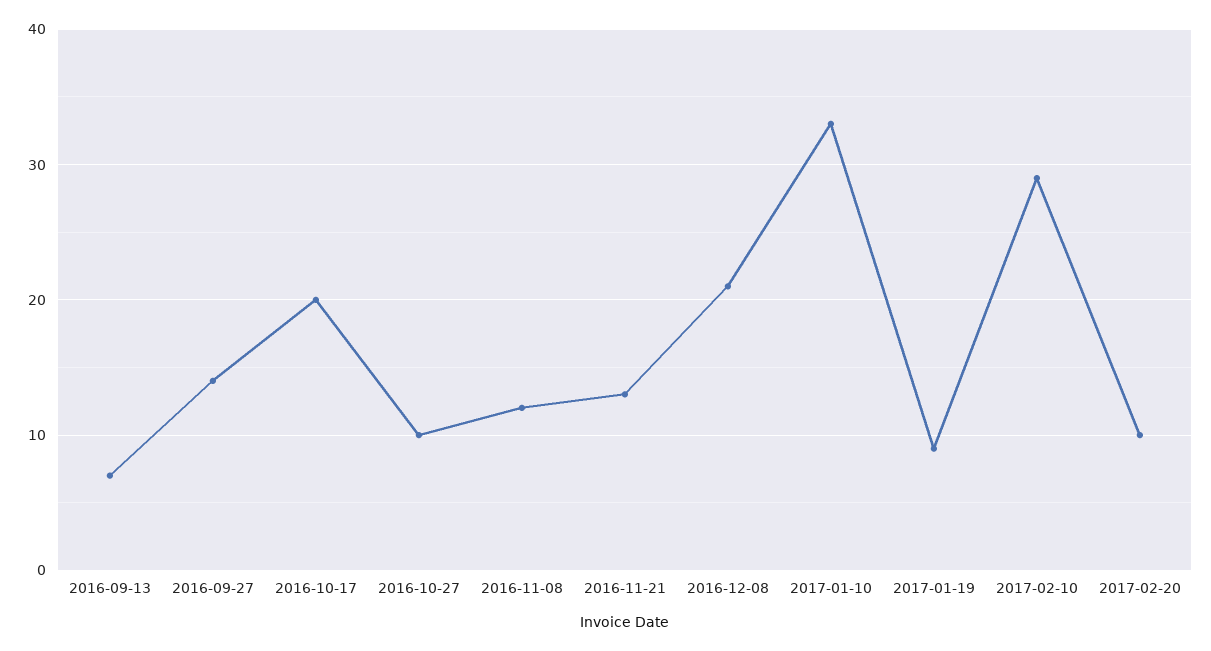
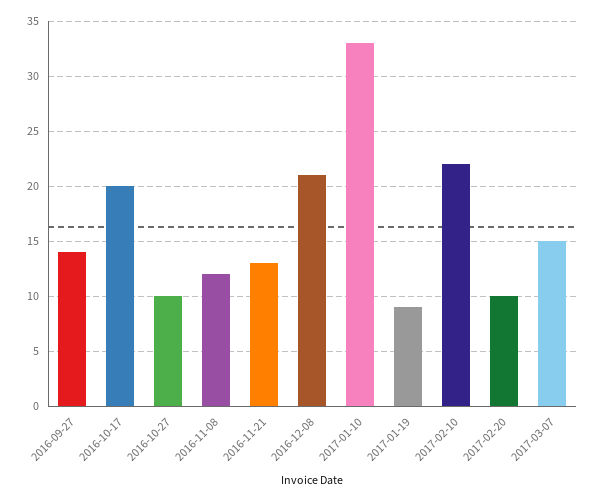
2016-09-13: 7 -> none
2017-02-10: 29 -> 22
2017-03-07: none -> 15

